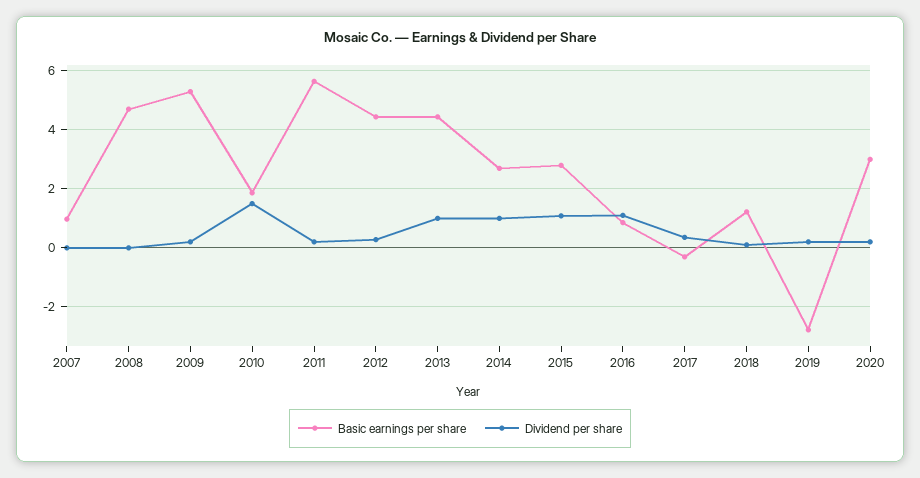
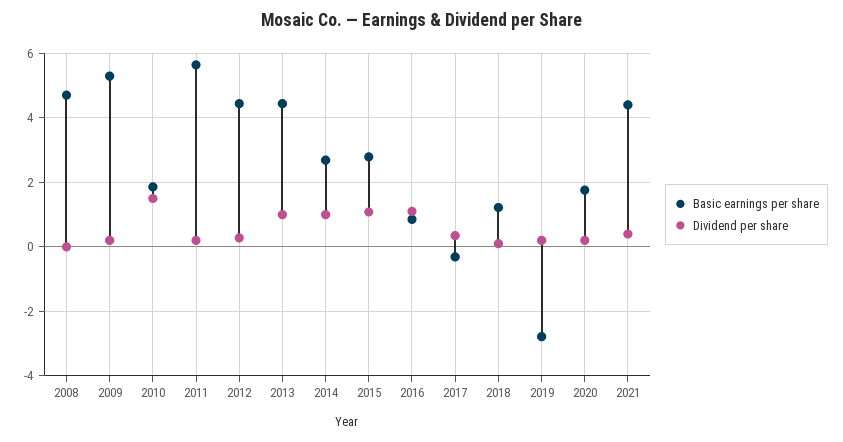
Basic earnings per share, 2007: 1 -> none
Dividend per share, 2007: 0 -> none
Basic earnings per share, 2020: 3 -> 1.8
Basic earnings per share, 2021: none -> 4.4
Dividend per share, 2021: none -> 0.4

